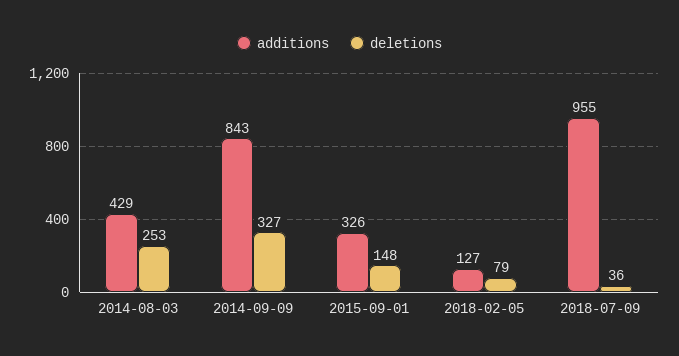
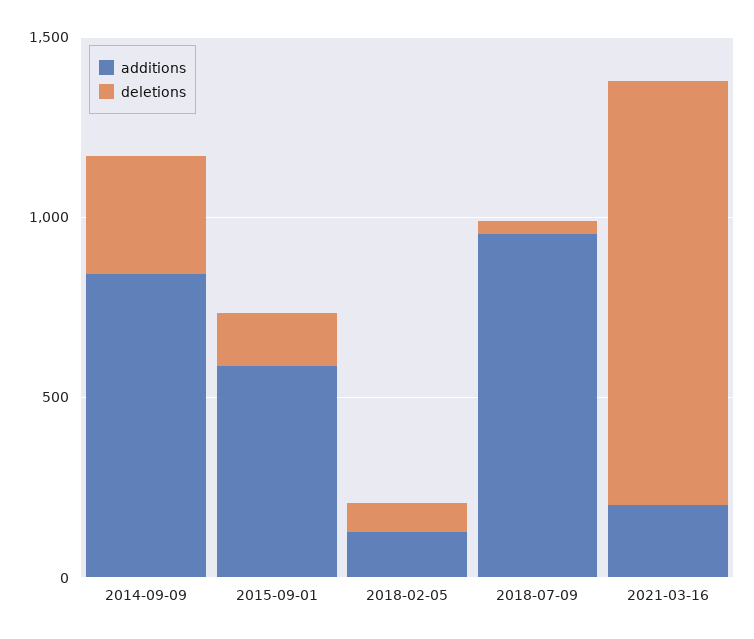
additions, 2014-08-03: 429 -> none
deletions, 2014-08-03: 253 -> none
additions, 2015-09-01: 326 -> 600
additions, 2021-03-16: none -> 200
deletions, 2021-03-16: none -> 1200

